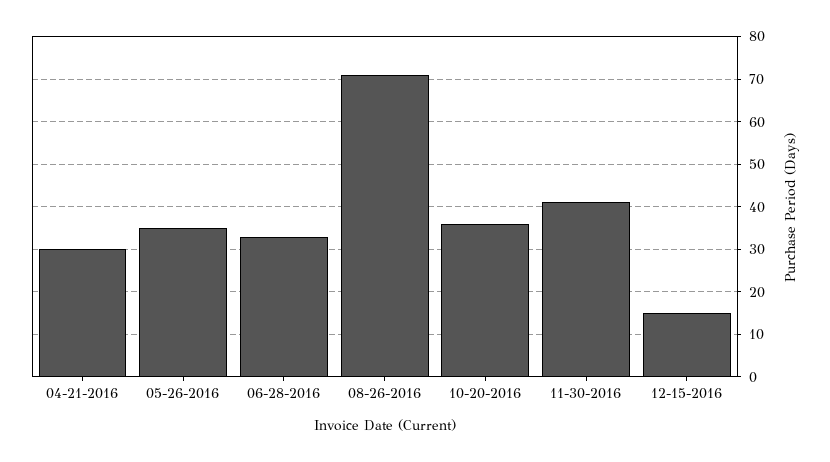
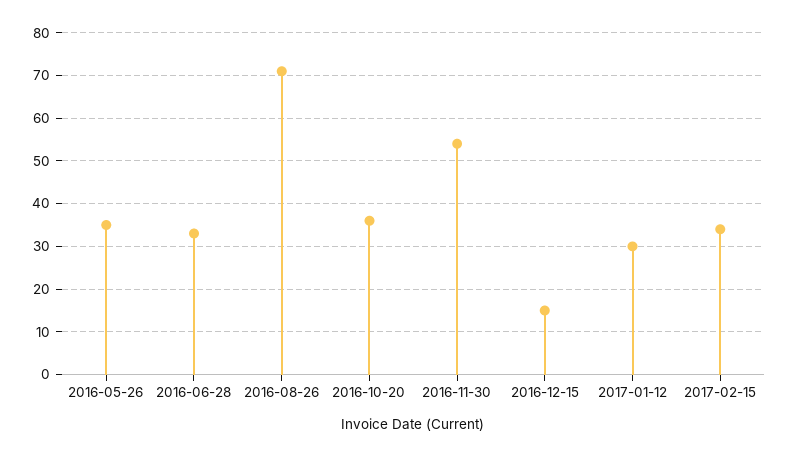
04-21-2016: 30 -> none
11-30-2016: 40 -> 55
2017-01-12: none -> 30
2017-02-15: none -> 35

